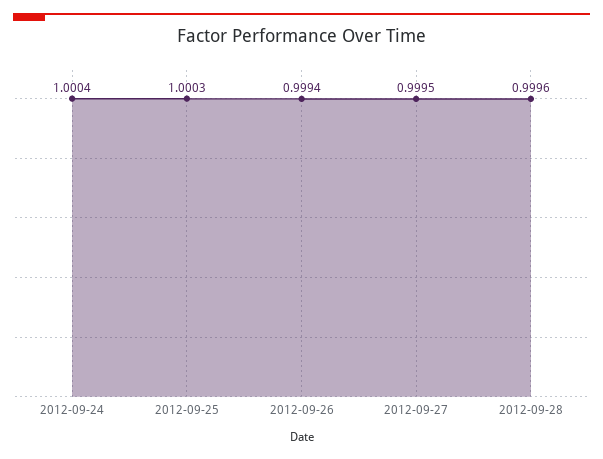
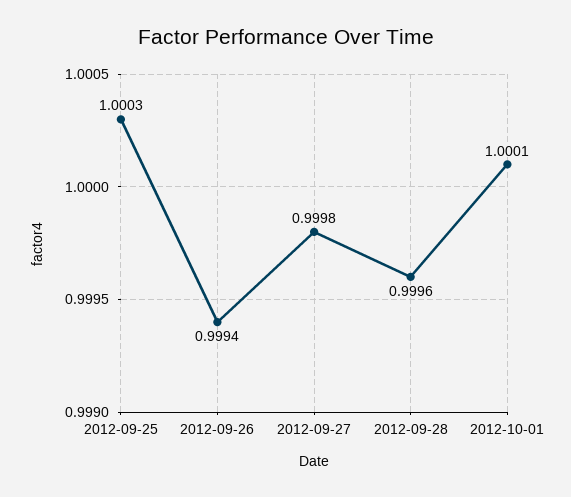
2012-09-24: 1.0004 -> none
2012-09-27: 0.9995 -> 0.9998
2012-10-01: none -> 1.0001

